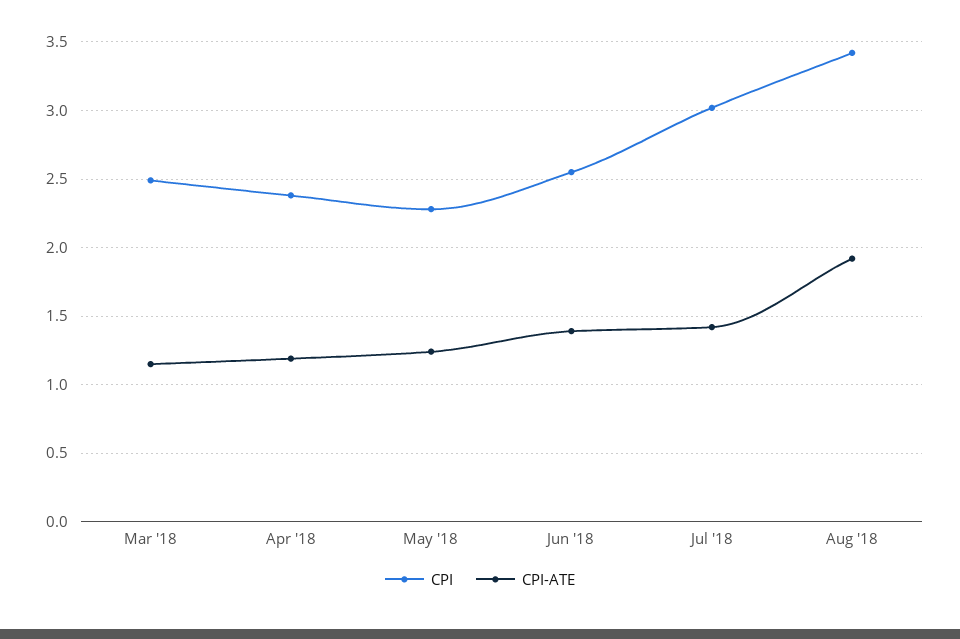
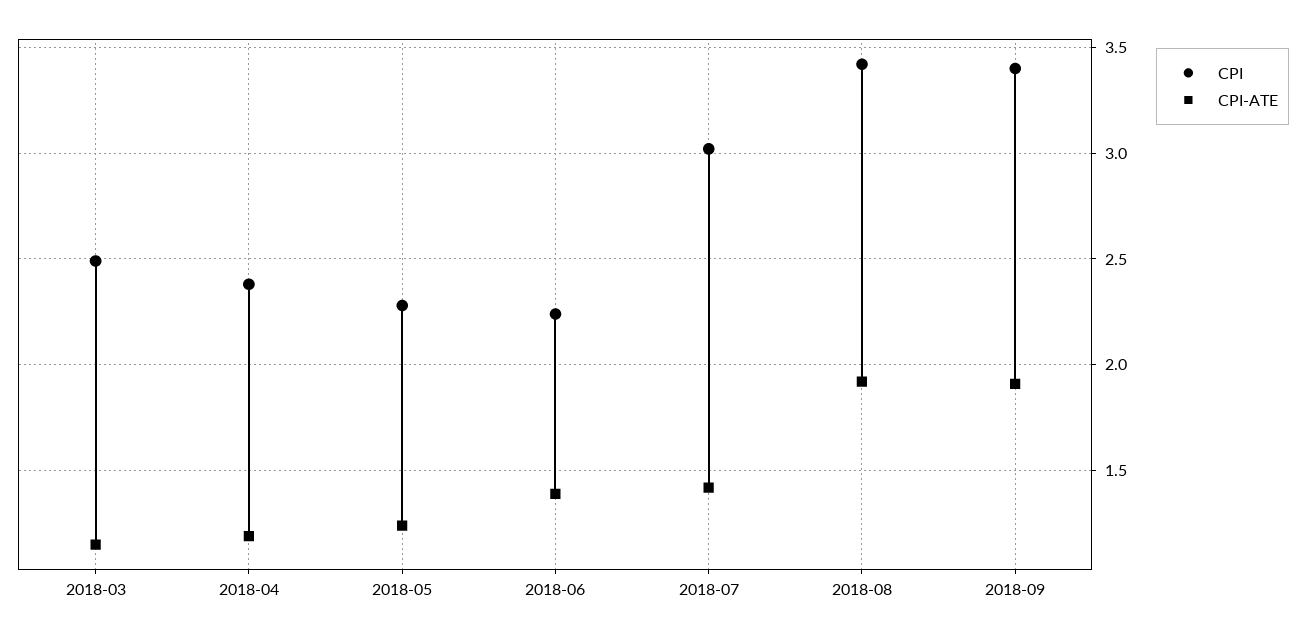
CPI, Jun '18: 2.55 -> 2.25
CPI, 2018-09: none -> 3.4
CPI-ATE, 2018-09: none -> 1.9

